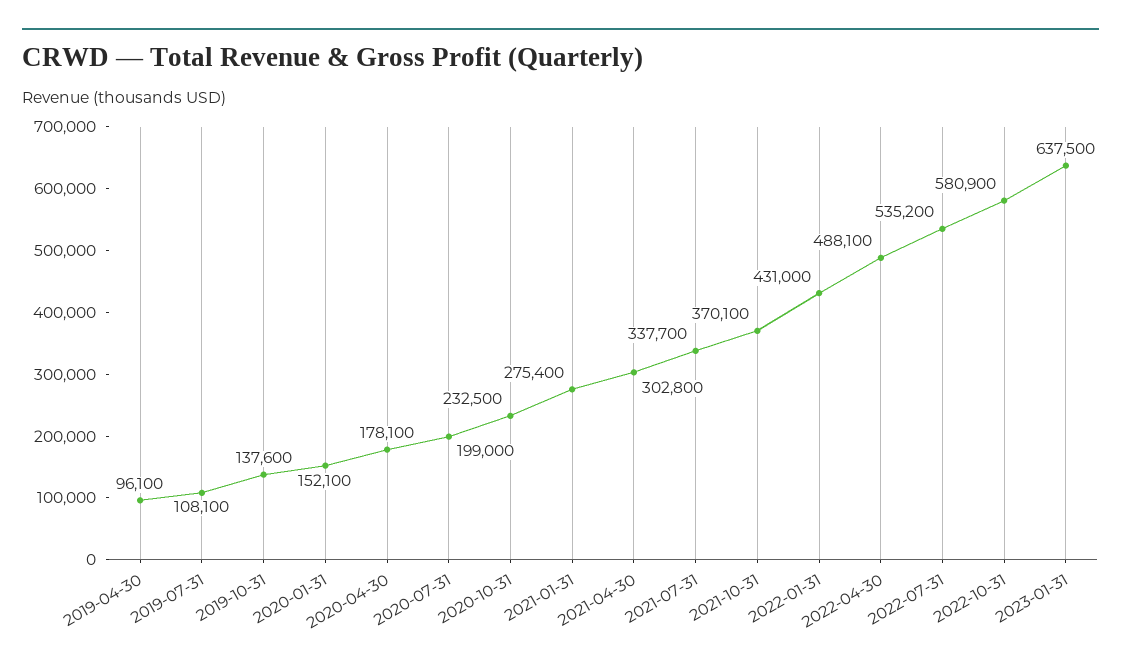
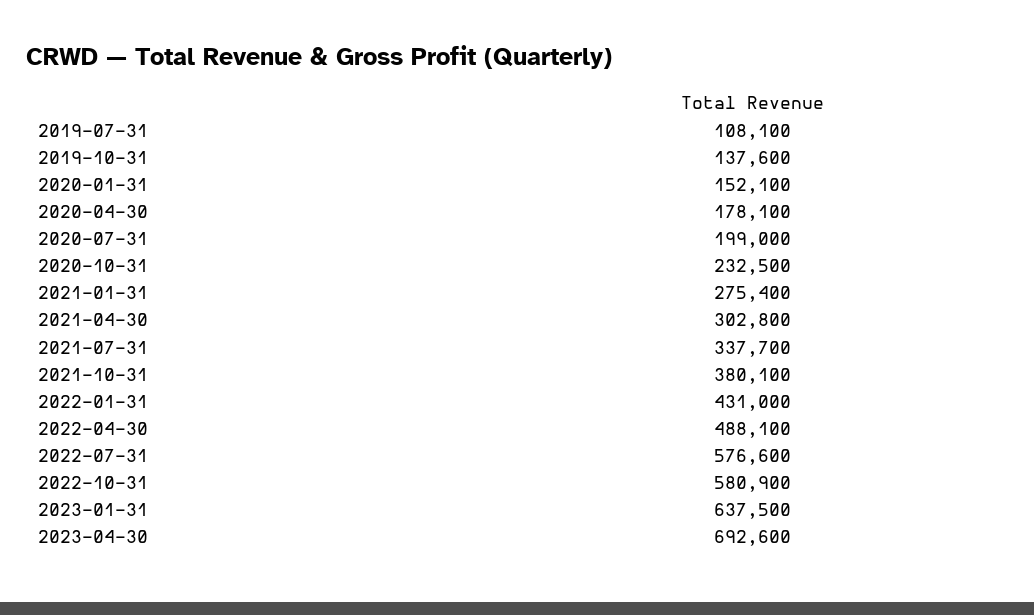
2019-04-30: 96100 -> none
2021-10-31: 370100 -> 380100
2022-07-31: 535200 -> 576600
2023-04-30: none -> 692600

